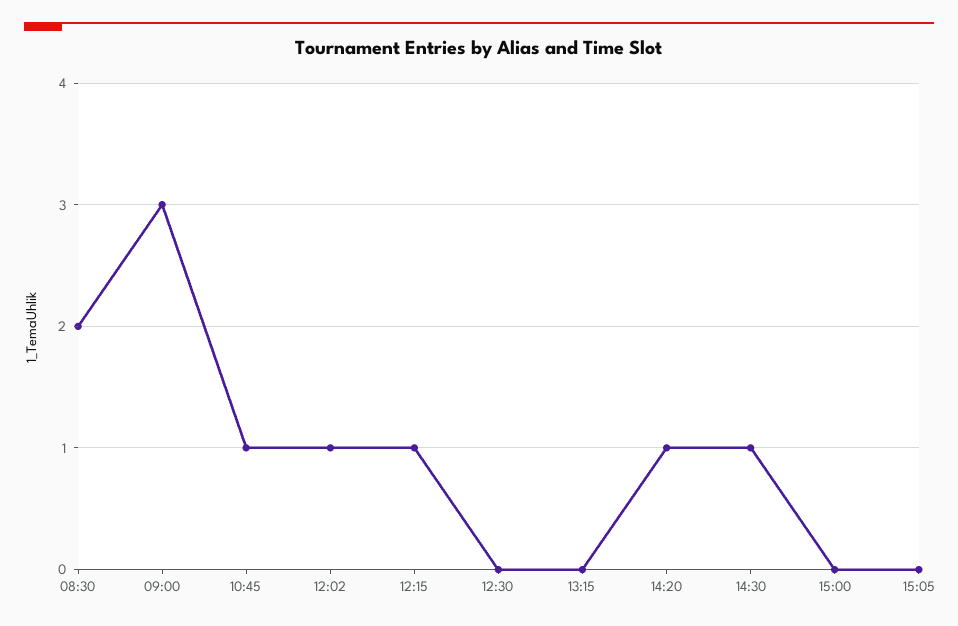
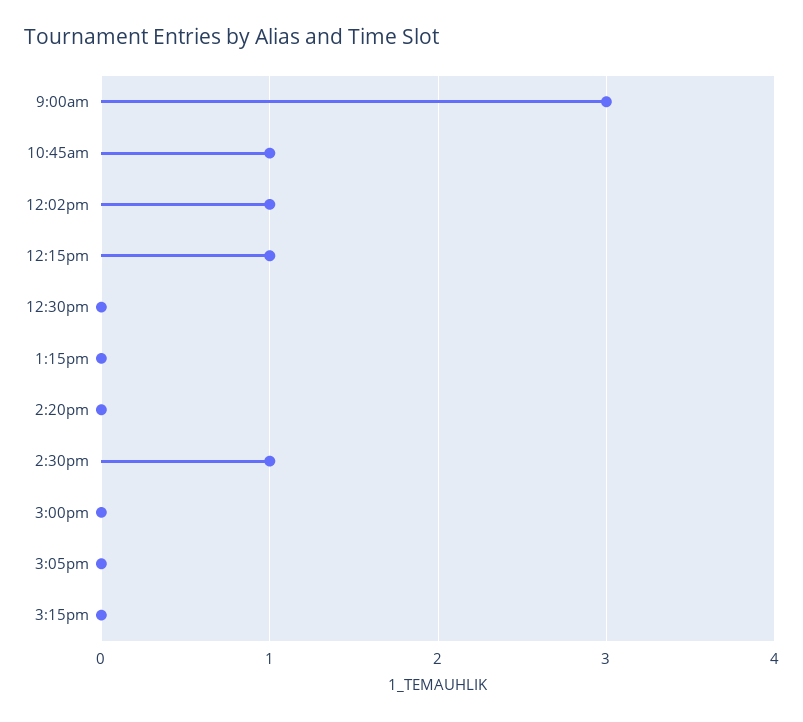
08:30: 2 -> none
14:20: 1 -> 0
3:15pm: none -> 0

